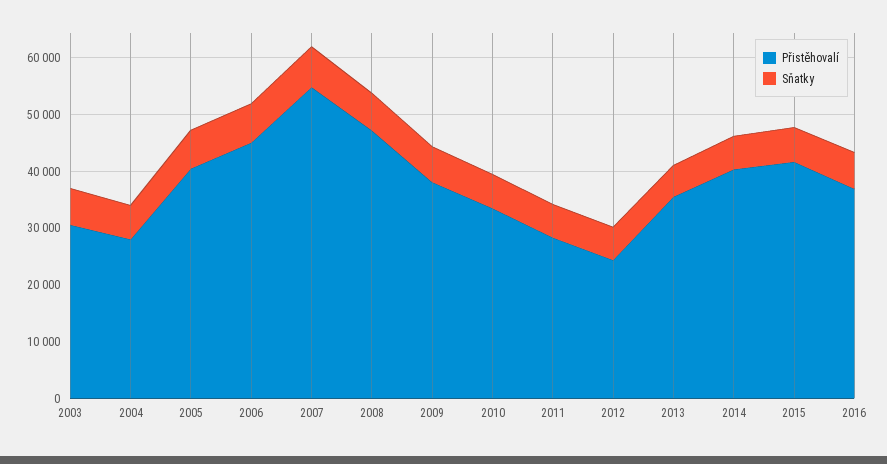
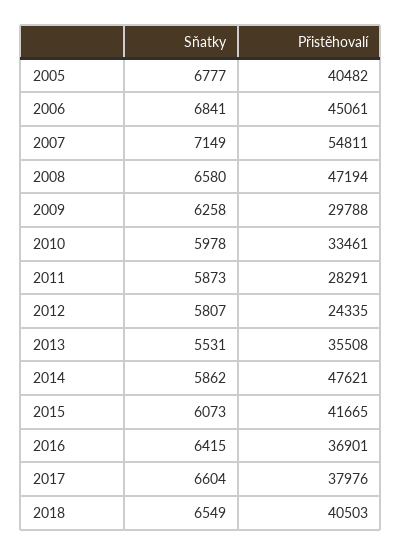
Přistěhovalí, 2003: 30000 -> none
Sňatky, 2003: 6000 -> none
Přistěhovalí, 2004: 28000 -> none
Sňatky, 2004: 6000 -> none
Přistěhovalí, 2009: 38000 -> 29788
Přistěhovalí, 2014: 40000 -> 47621
Sňatky, 2017: none -> 6604
Přistěhovalí, 2017: none -> 37976
Sňatky, 2018: none -> 6549
Přistěhovalí, 2018: none -> 40503

